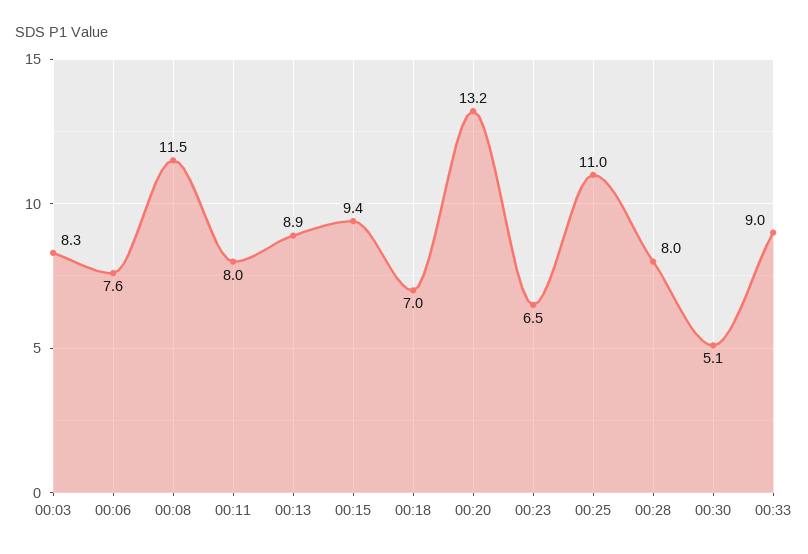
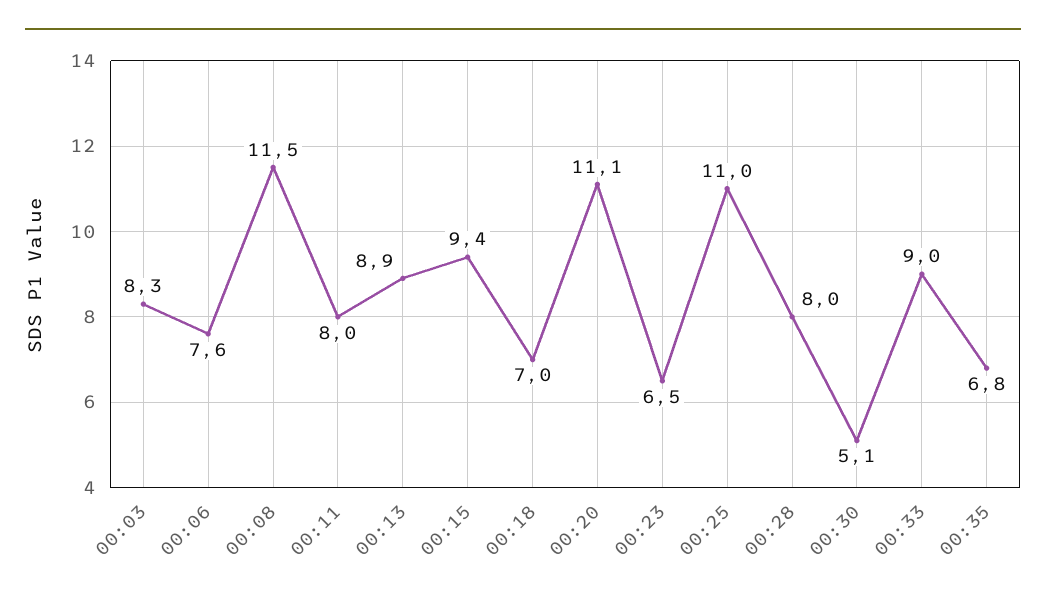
00:20: 13.2 -> 11.1
00:35: none -> 6.8

